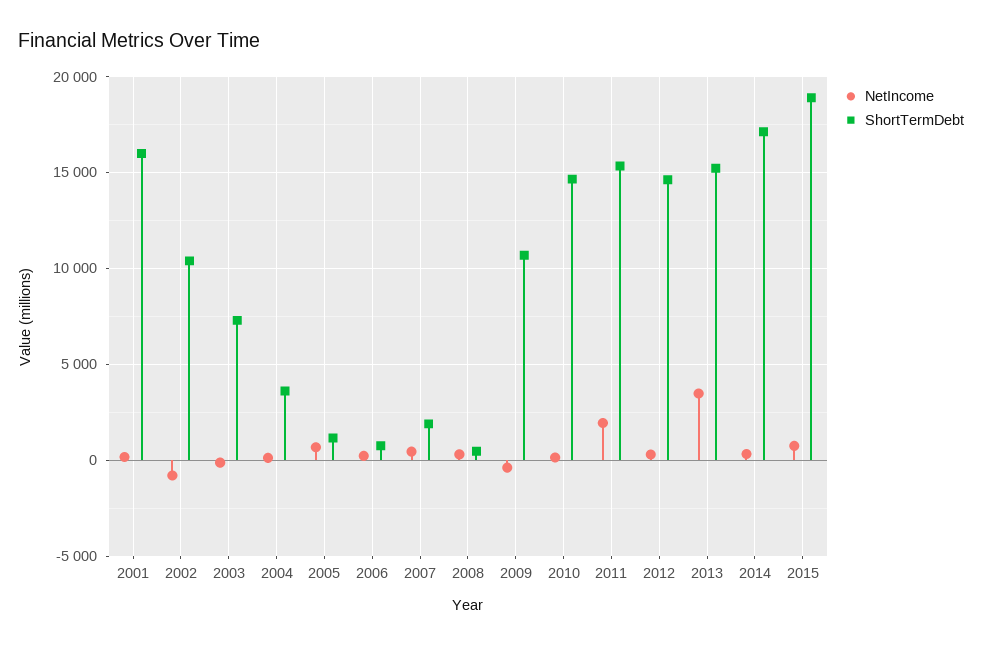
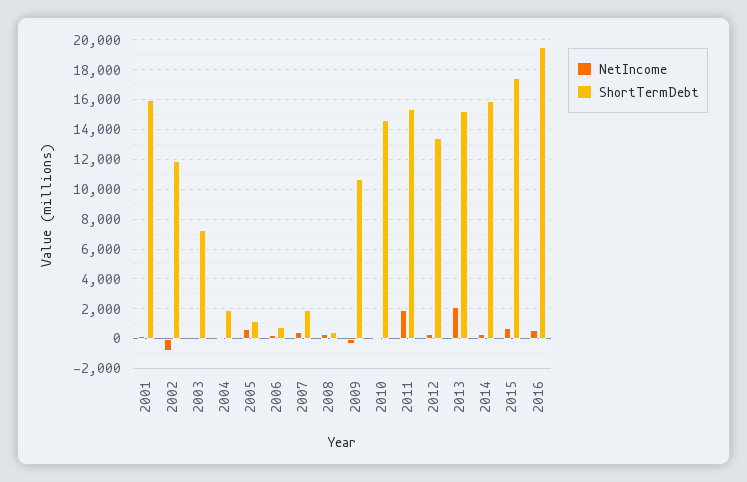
ShortTermDebt, 2002: 10500 -> 12000
ShortTermDebt, 2004: 3500 -> 2000
ShortTermDebt, 2012: 14500 -> 13500
NetIncome, 2013: 3500 -> 2000
ShortTermDebt, 2014: 17000 -> 16000
ShortTermDebt, 2015: 19000 -> 17500
NetIncome, 2016: none -> 500
ShortTermDebt, 2016: none -> 19500

